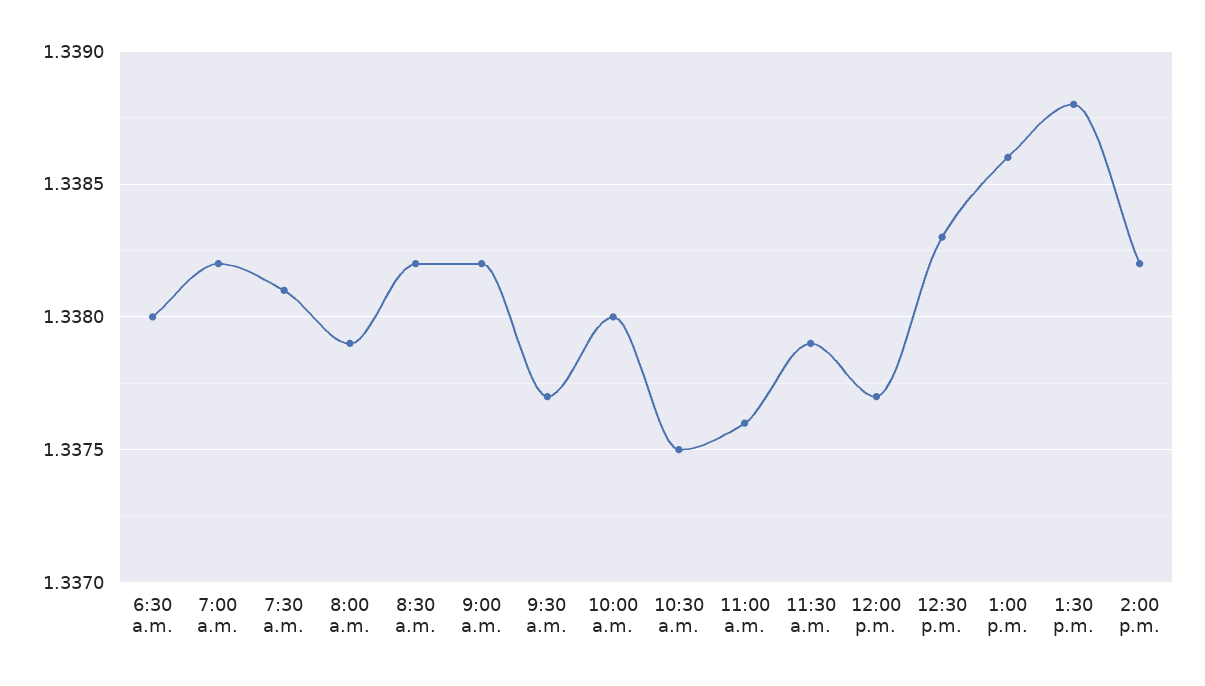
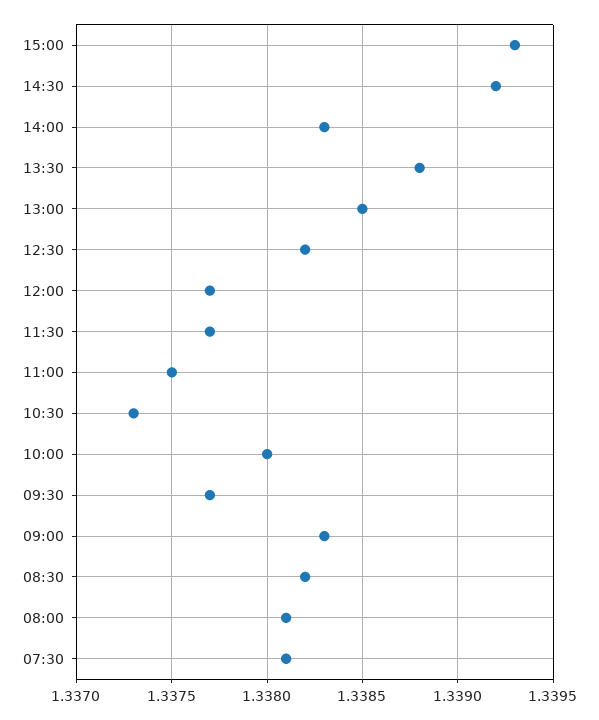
6:30 a.m.: 1.338 -> none
7:00 a.m.: 1.3382 -> none
8:00 a.m.: 1.3379 -> 1.3381
9:00 a.m.: 1.3382 -> 1.3383
10:30 a.m.: 1.3375 -> 1.3373
11:00 a.m.: 1.3376 -> 1.3375
11:30 a.m.: 1.3379 -> 1.3377
12:30 p.m.: 1.3383 -> 1.3382
1:00 p.m.: 1.3386 -> 1.3385
2:00 p.m.: 1.3382 -> 1.3383
15:00: none -> 1.3393
14:30: none -> 1.3392

